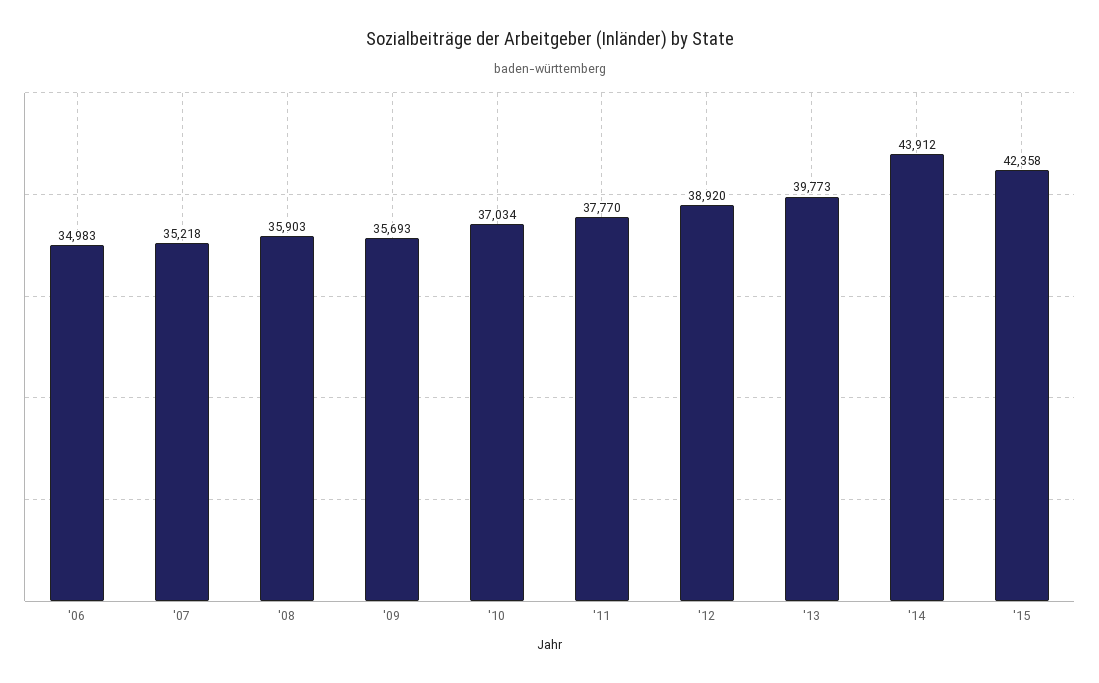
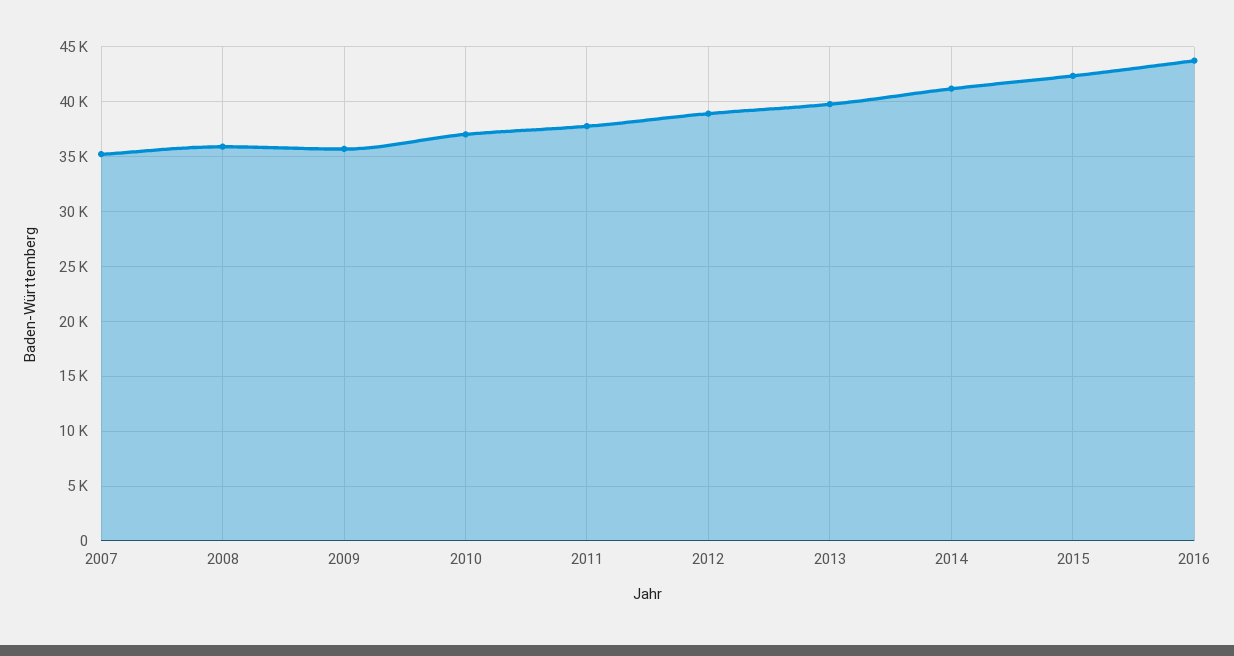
'06: 34983 -> none
'14: 43912 -> 41000
2016: none -> 44000

